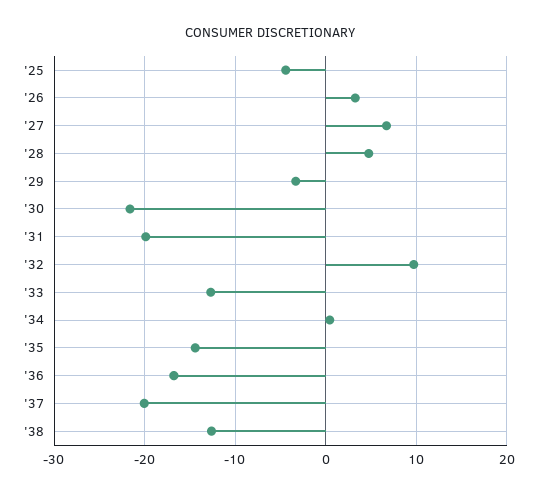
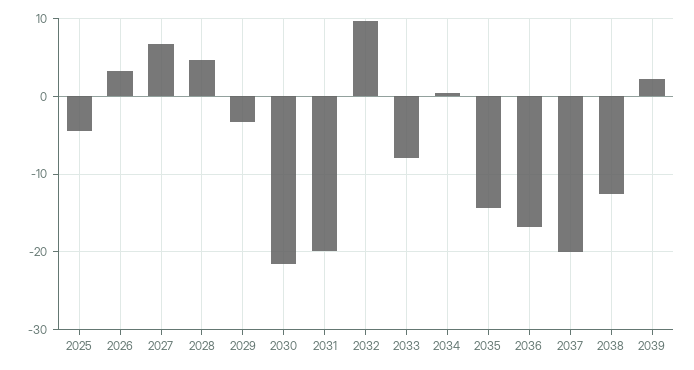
'33: -13 -> -8
2039: none -> 2

